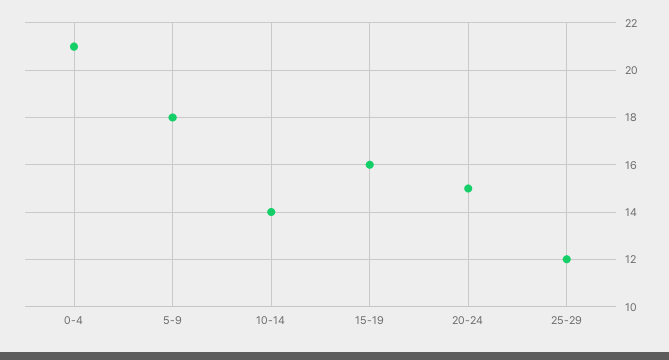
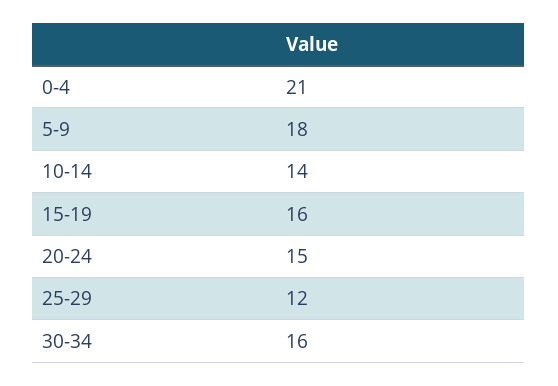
30-34: none -> 16

